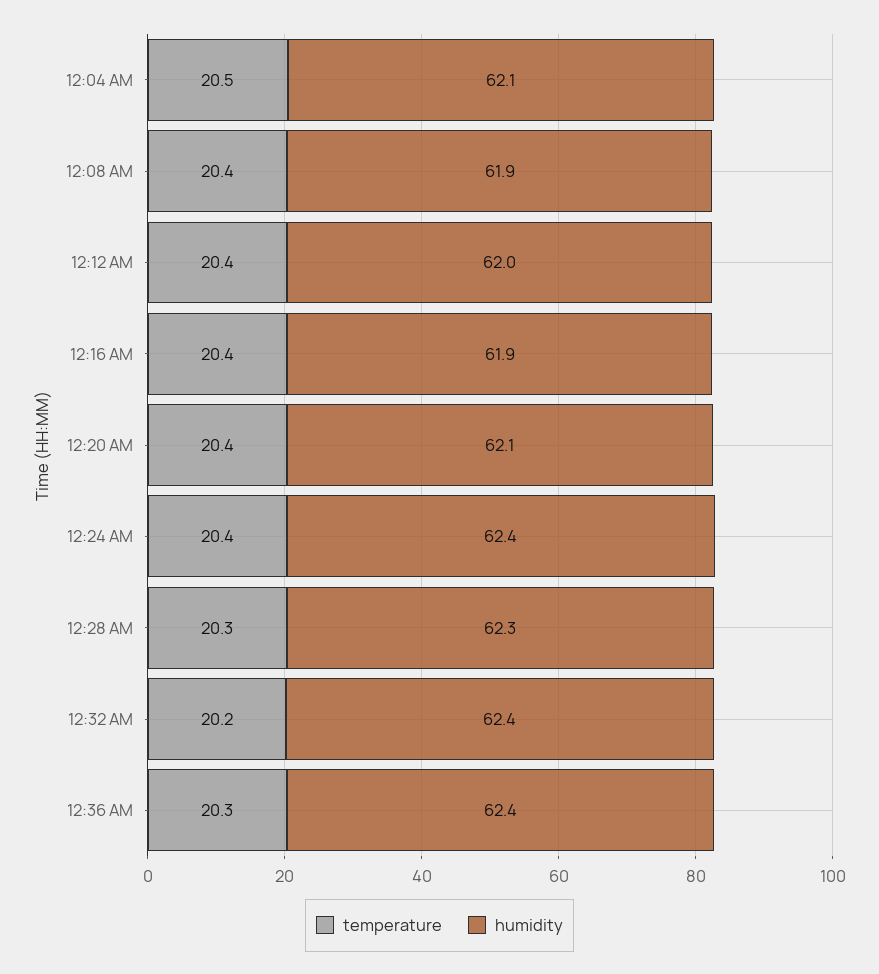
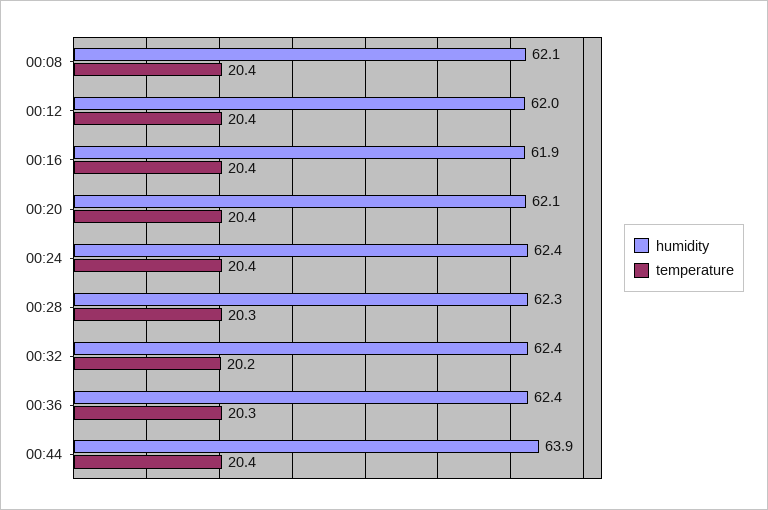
temperature, 12:04 AM: 20.5 -> none
humidity, 12:04 AM: 62.1 -> none
humidity, 12:08 AM: 61.9 -> 62.1
humidity, 00:44: none -> 63.9
temperature, 00:44: none -> 20.4

